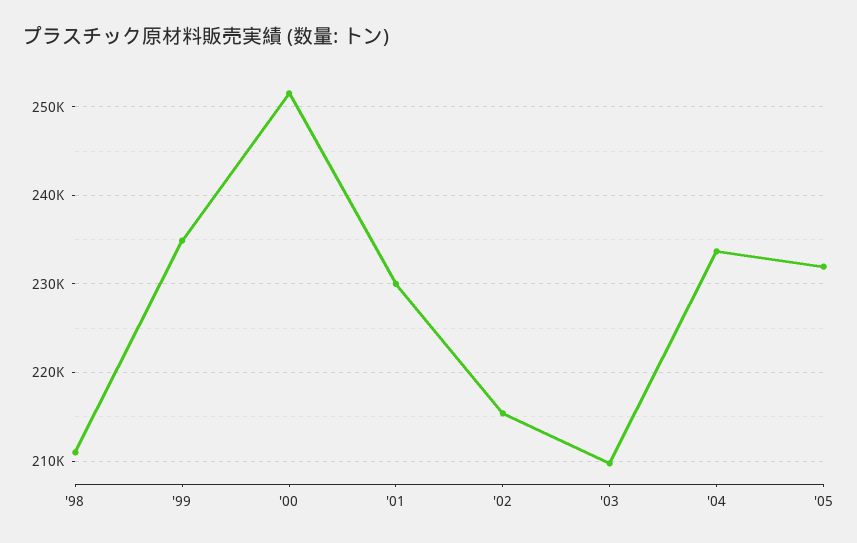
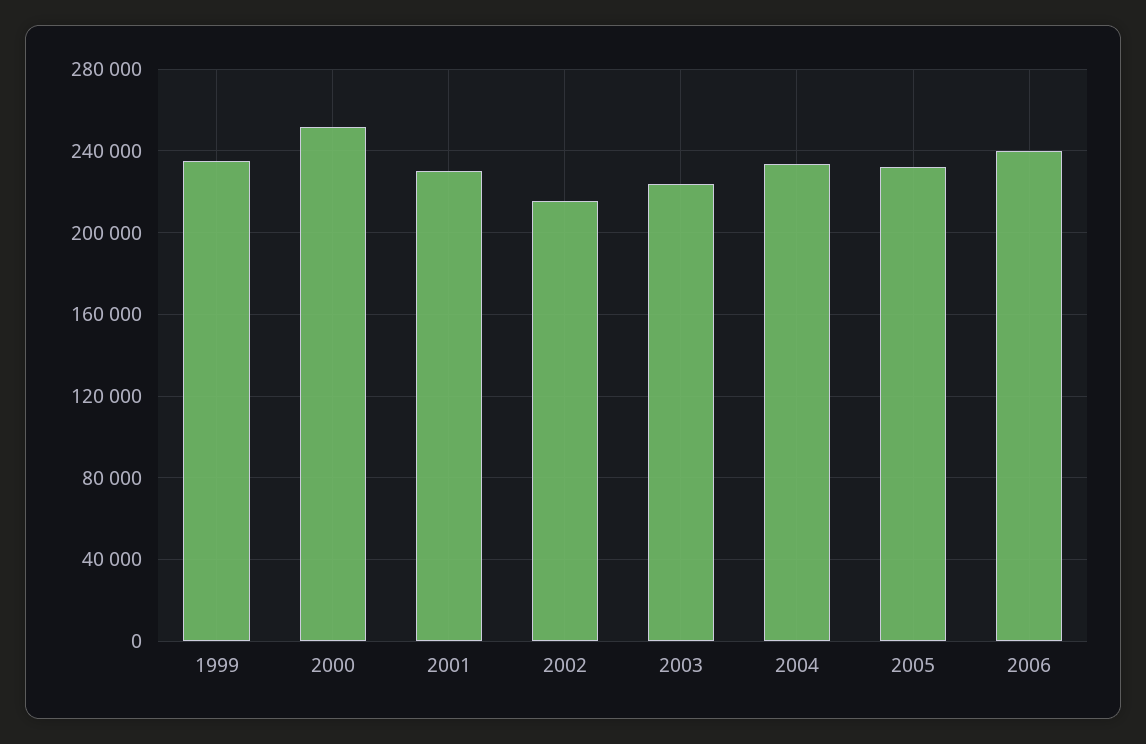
'98: 211000 -> none
'03: 210000 -> 225000
2006: none -> 240000

